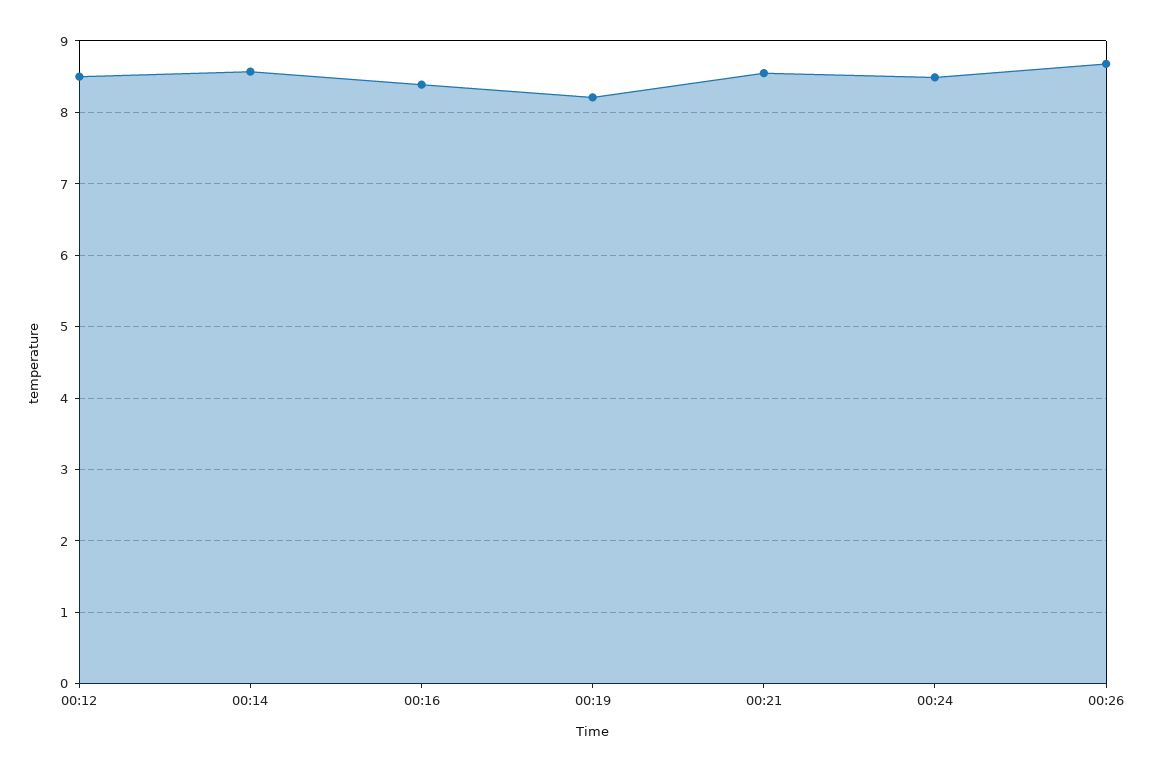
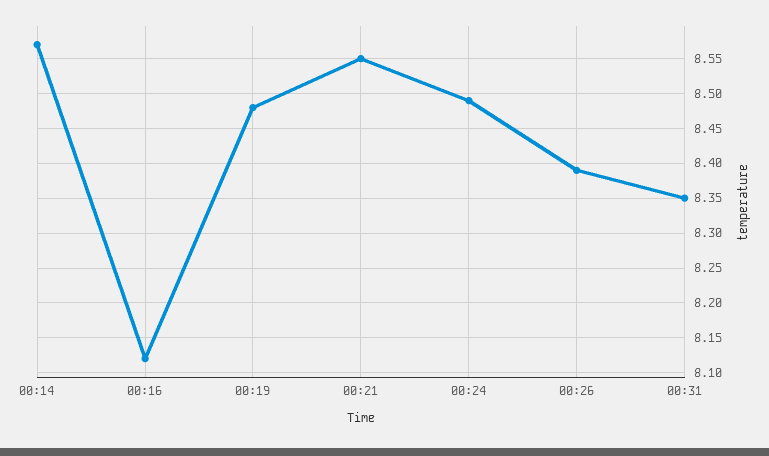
00:12: 8.5 -> none
00:16: 8.4 -> 8.12
00:19: 8.2 -> 8.48
00:26: 8.7 -> 8.39
00:31: none -> 8.35

